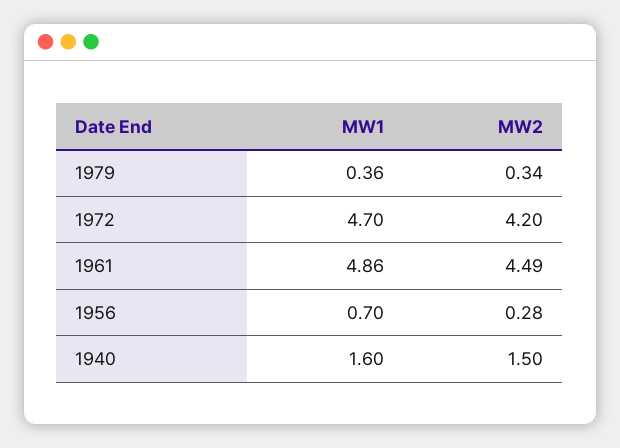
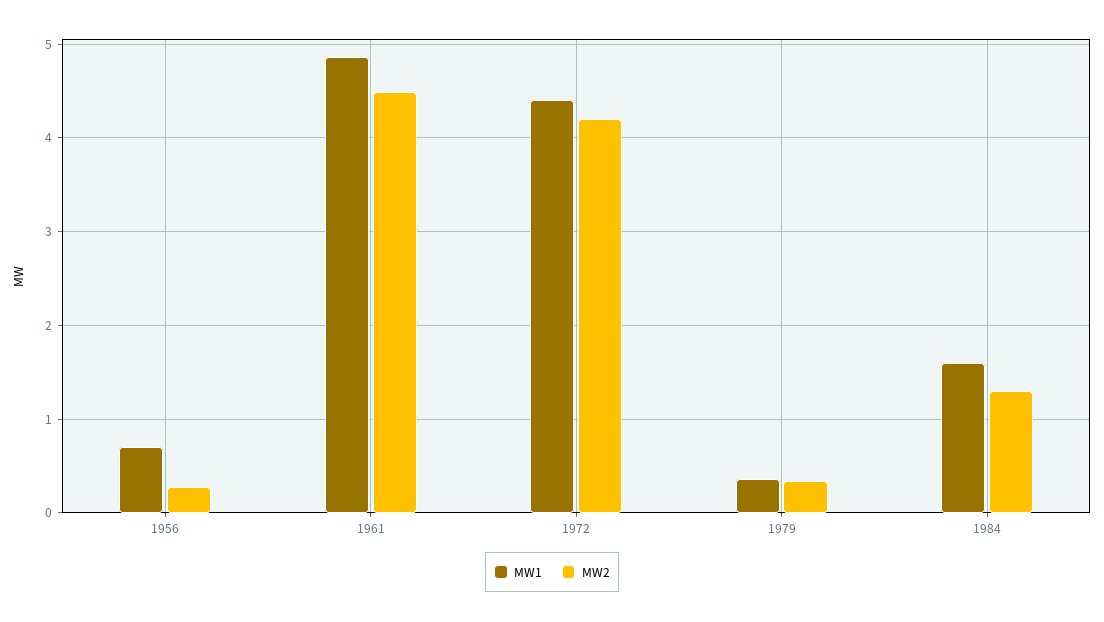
MW1, 1972: 4.7 -> 4.4
MW1, 1940: 1.6 -> none
MW2, 1940: 1.5 -> none
MW1, 1984: none -> 1.6
MW2, 1984: none -> 1.3

